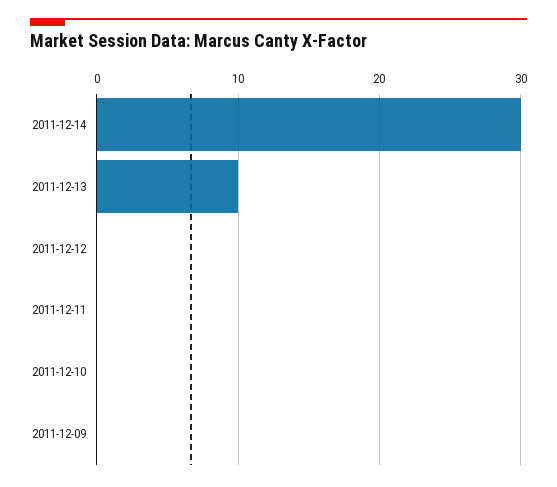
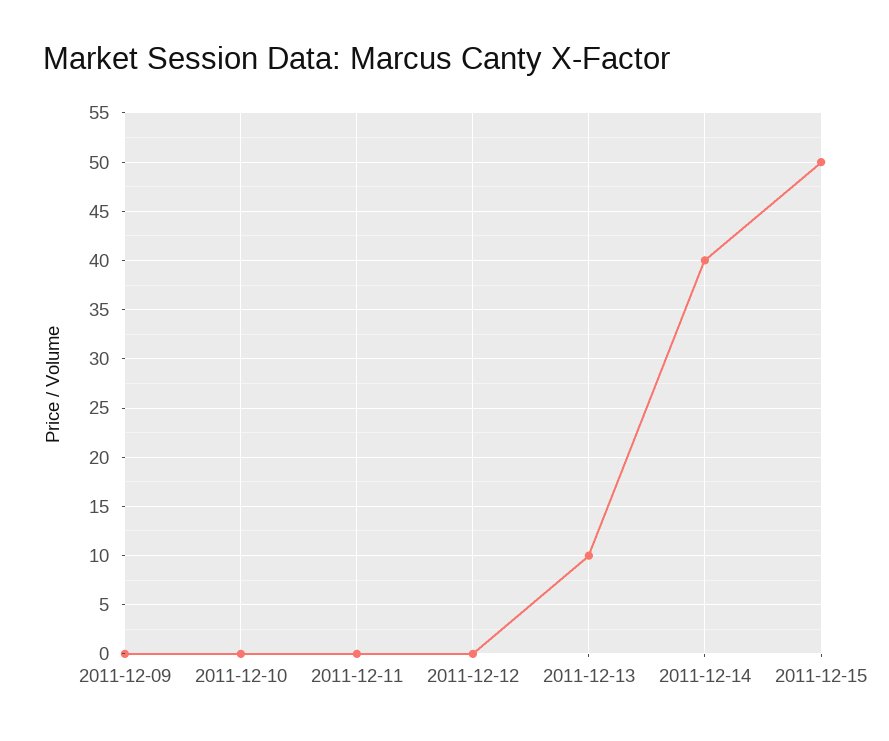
2011-12-14: 30 -> 40
2011-12-15: none -> 50

